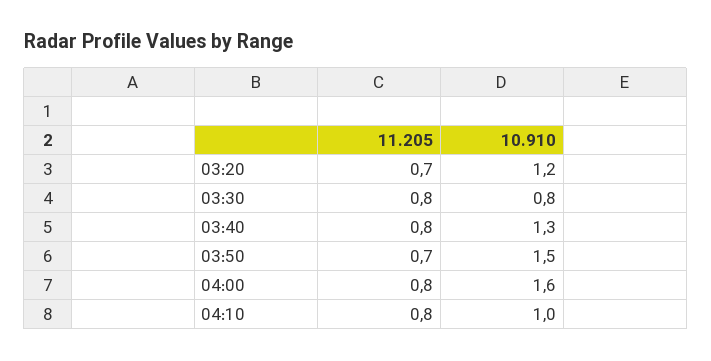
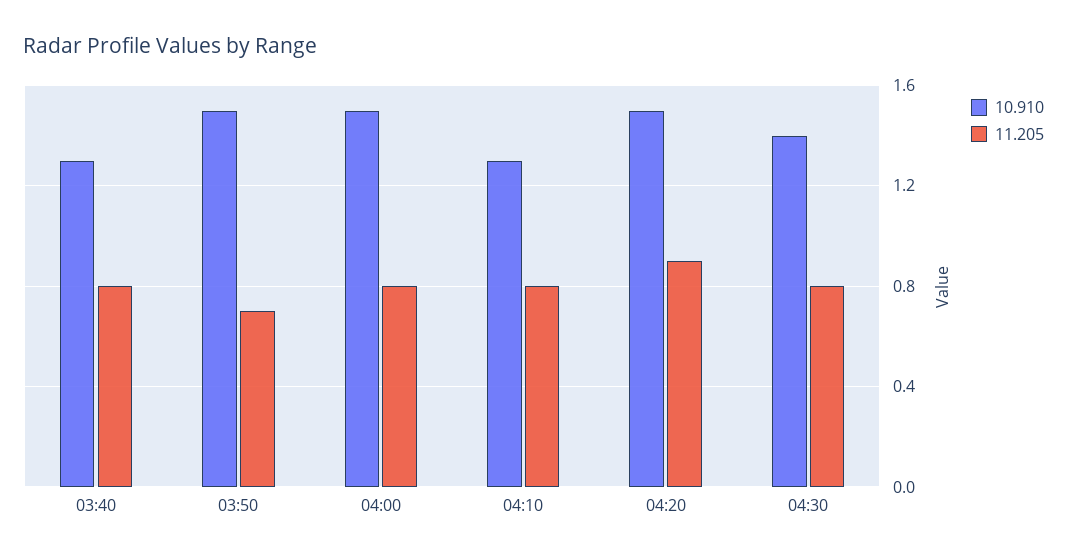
11.205, 03:20: 0.7 -> none
10.910, 03:20: 1.2 -> none
11.205, 03:30: 0.8 -> none
10.910, 03:30: 0.8 -> none
10.910, 04:00: 1.6 -> 1.5
10.910, 04:10: 1 -> 1.3
10.910, 04:20: none -> 1.5
11.205, 04:20: none -> 0.9
10.910, 04:30: none -> 1.4
11.205, 04:30: none -> 0.8

